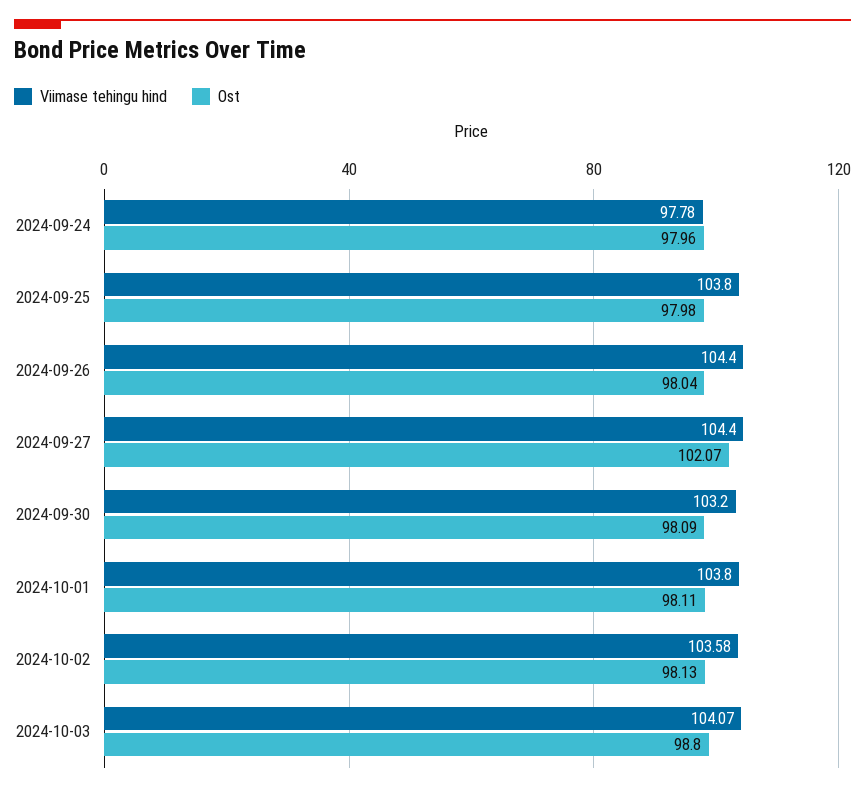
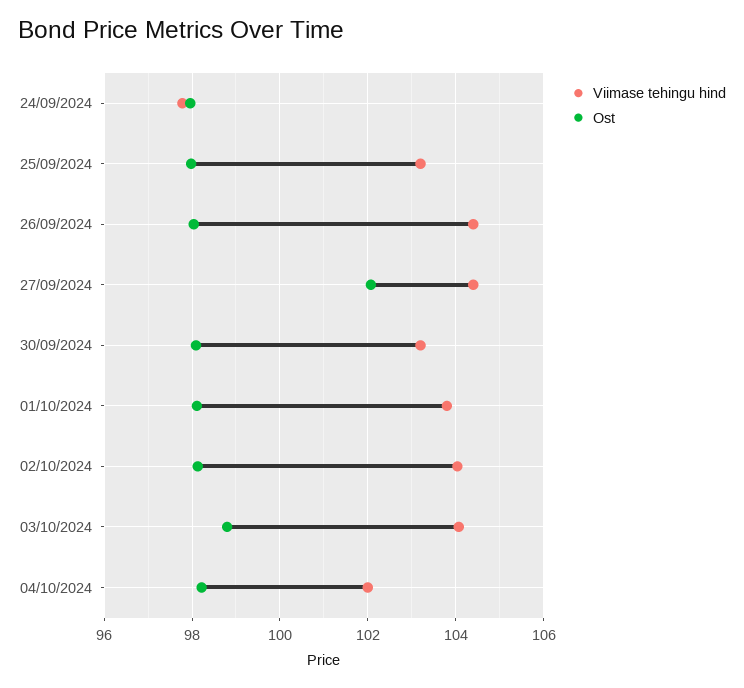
Viimase tehingu hind, 2024-09-25: 103.8 -> 103.2
Viimase tehingu hind, 2024-10-02: 103.58 -> 104
Viimase tehingu hind, 04/10/2024: none -> 102
Ost, 04/10/2024: none -> 98.2

